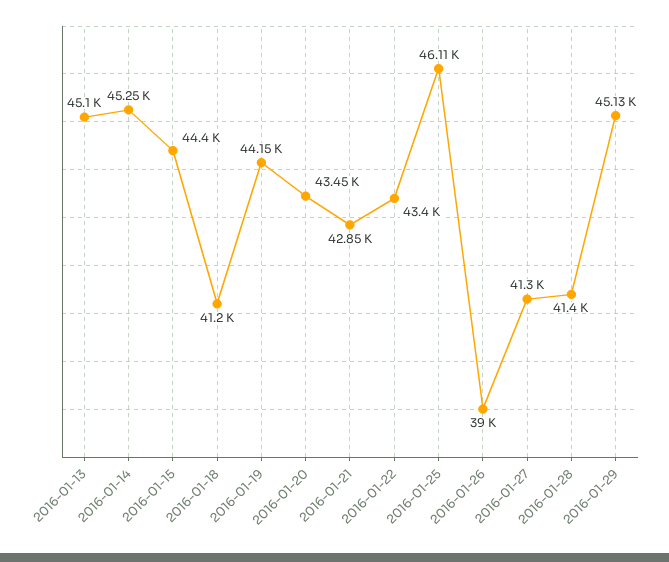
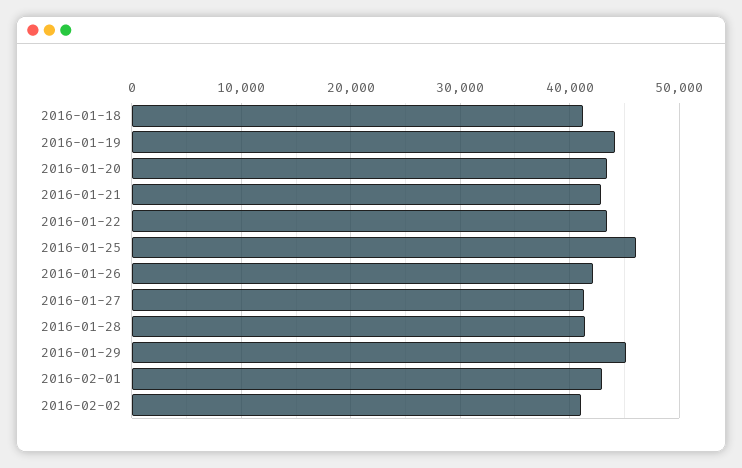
2016-01-13: 45100 -> none
2016-01-14: 45250 -> none
2016-01-15: 44400 -> none
2016-01-26: 39000 -> 42000
2016-02-01: none -> 43000
2016-02-02: none -> 41000

